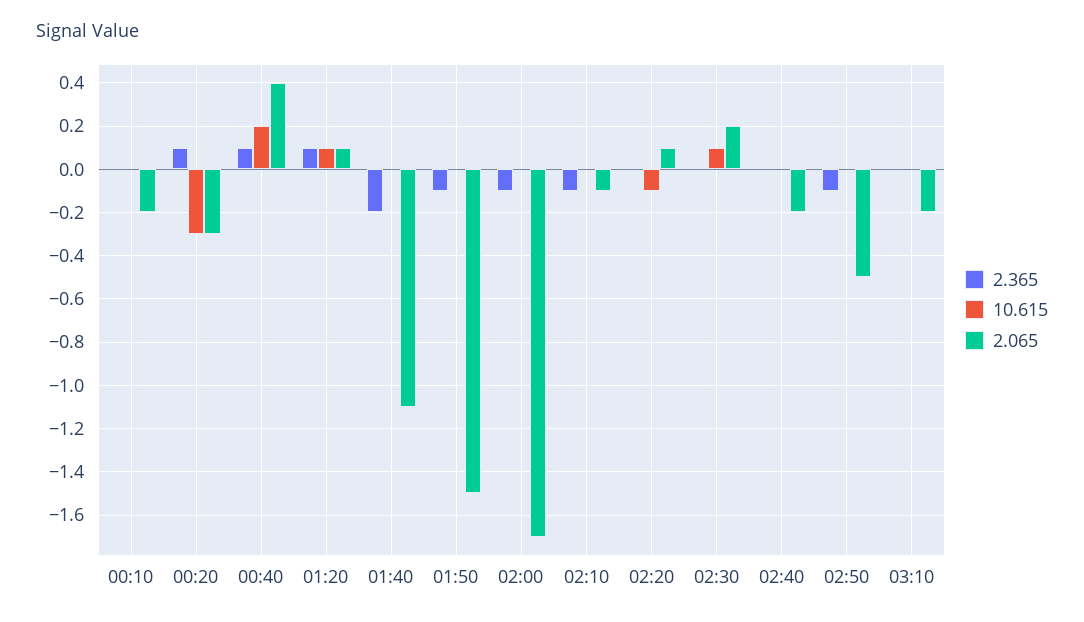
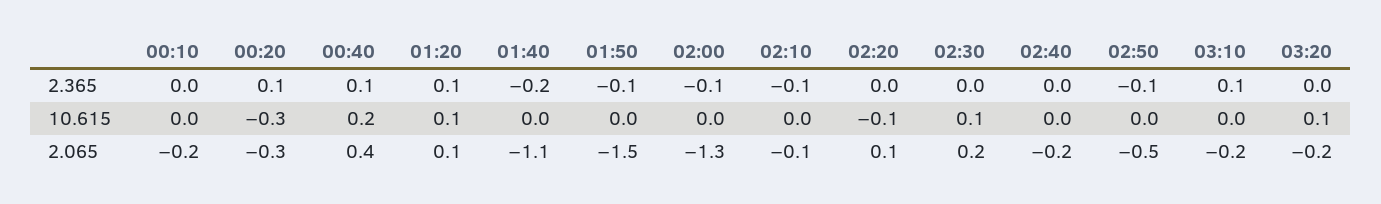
2.065, 02:00: -1.7 -> -1.3
2.365, 03:10: 0 -> 0.1
2.365, 03:20: none -> 0
10.615, 03:20: none -> 0.1
2.065, 03:20: none -> -0.2

